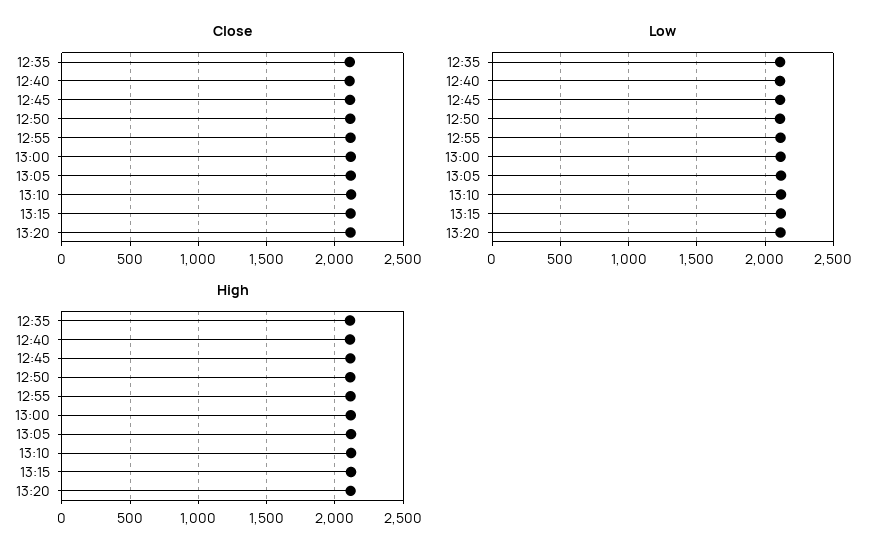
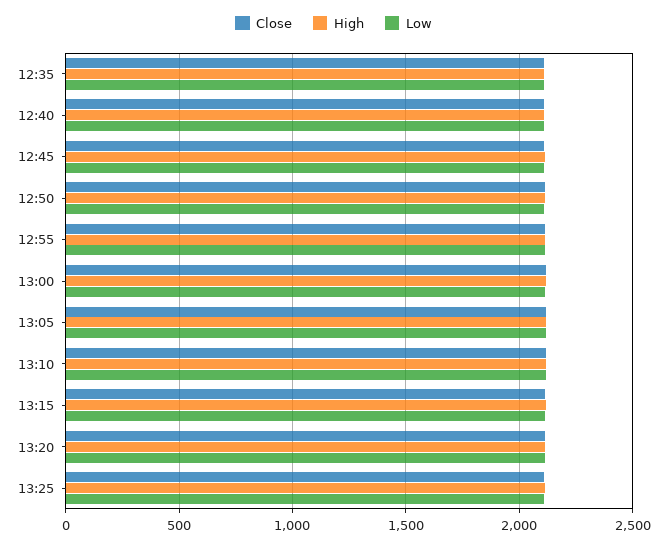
Close, 13:25: none -> 2100
High, 13:25: none -> 2100
Low, 13:25: none -> 2100

